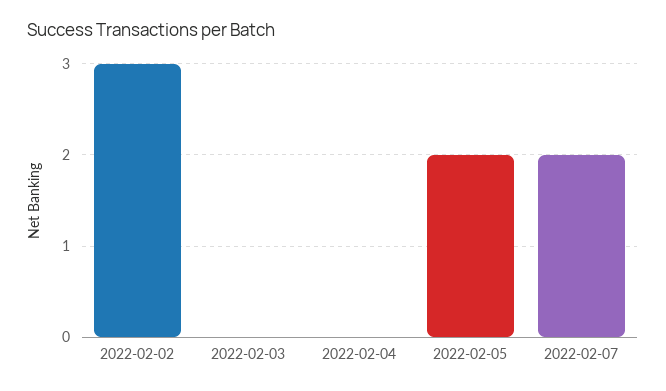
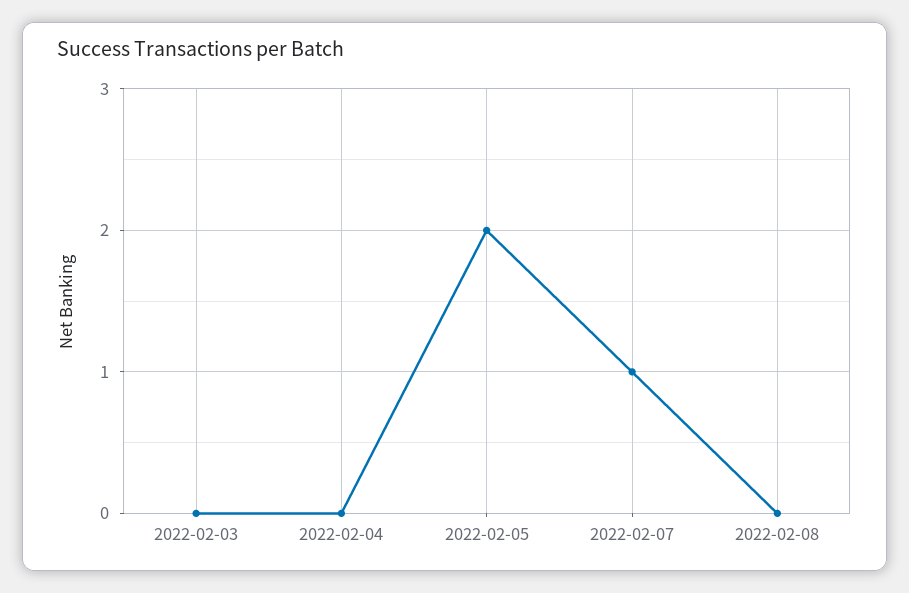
2022-02-02: 3 -> none
2022-02-07: 2 -> 1
2022-02-08: none -> 0

